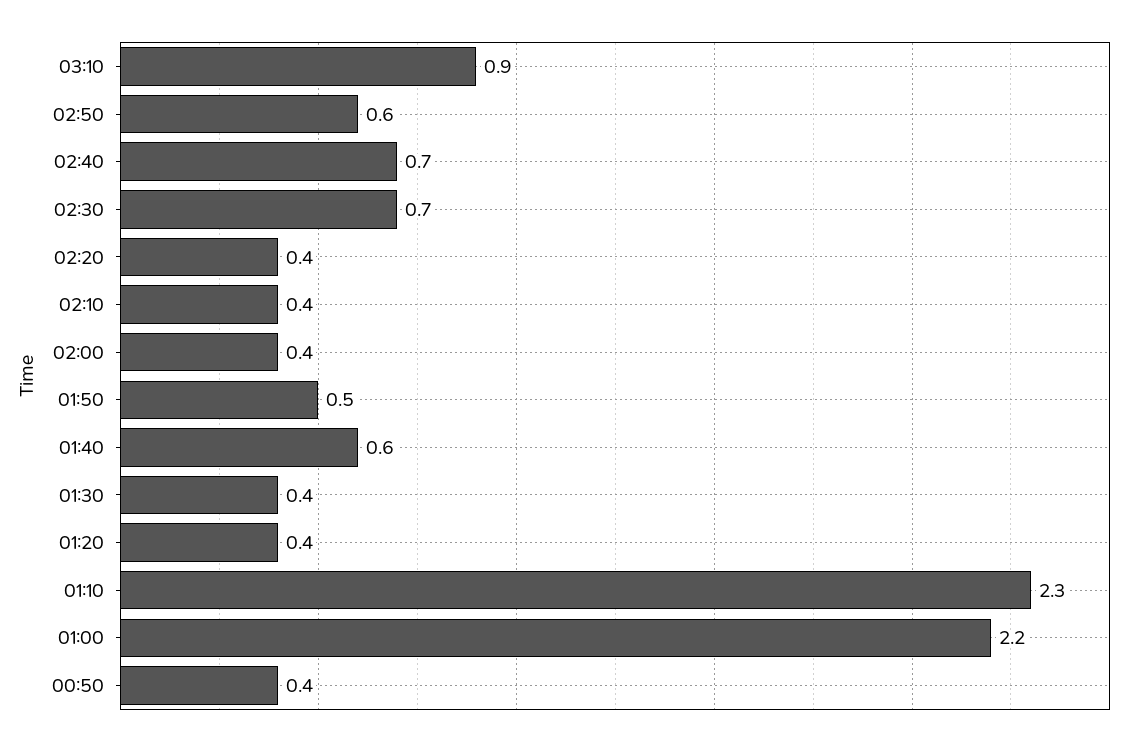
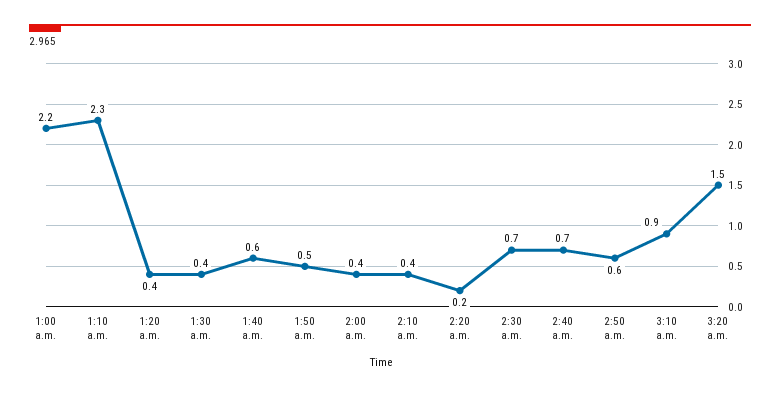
02:20: 0.4 -> 0.2
00:50: 0.4 -> none
3:20 a.m.: none -> 1.5

